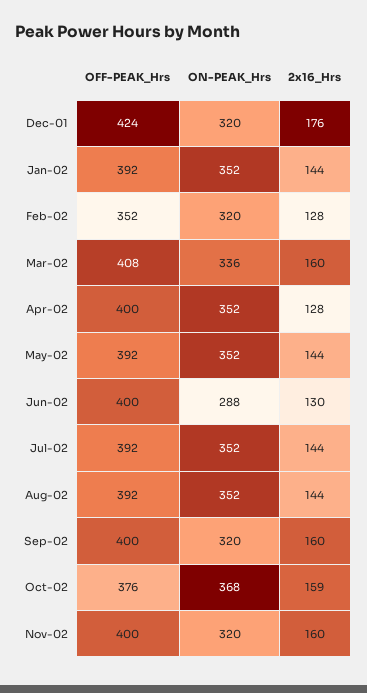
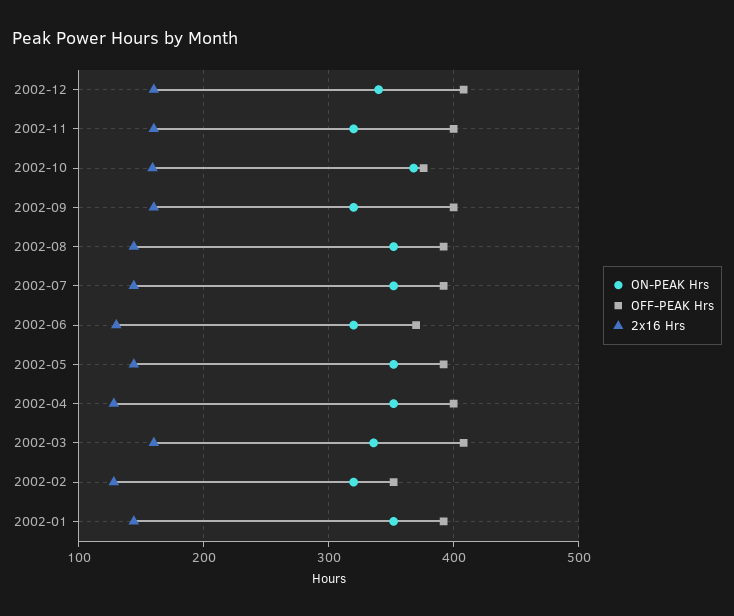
OFF-PEAK_Hrs, Dec-01: 424 -> none
ON-PEAK_Hrs, Dec-01: 320 -> none
2x16_Hrs, Dec-01: 176 -> none
OFF-PEAK_Hrs, Jun-02: 400 -> 370
ON-PEAK_Hrs, Jun-02: 288 -> 320
ON-PEAK_Hrs, 2002-12: none -> 340
OFF-PEAK_Hrs, 2002-12: none -> 410
2x16_Hrs, 2002-12: none -> 160

